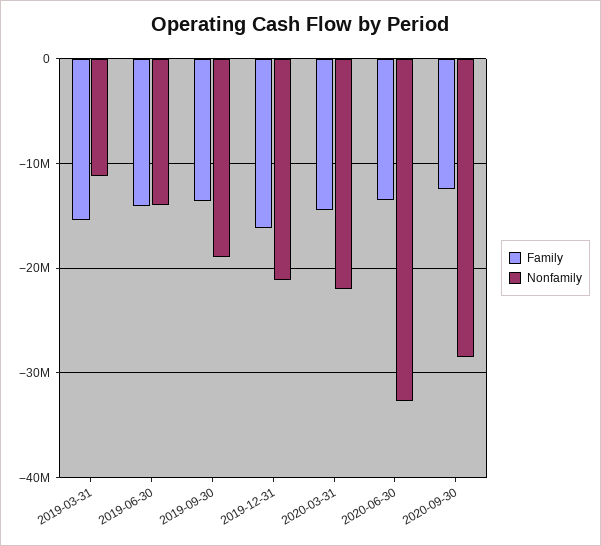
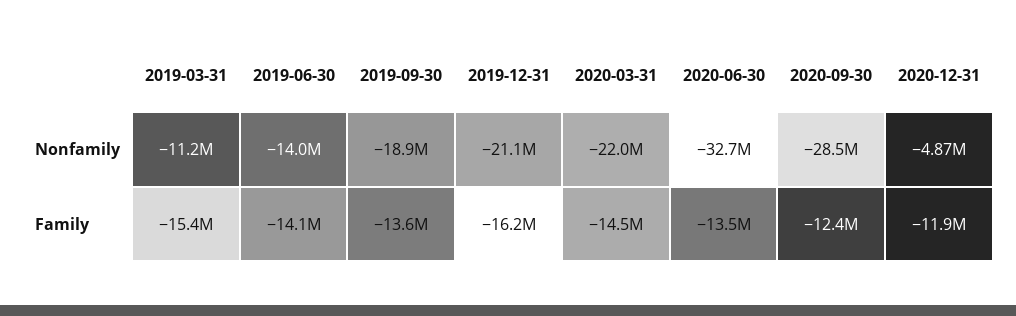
Nonfamily, 2020-12-31: none -> -4870000
Family, 2020-12-31: none -> -11900000

